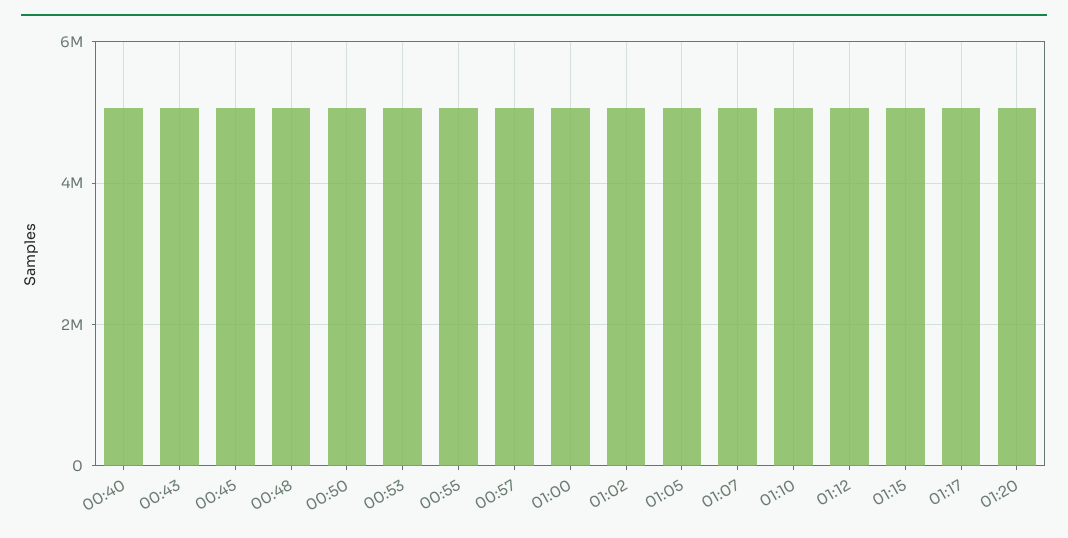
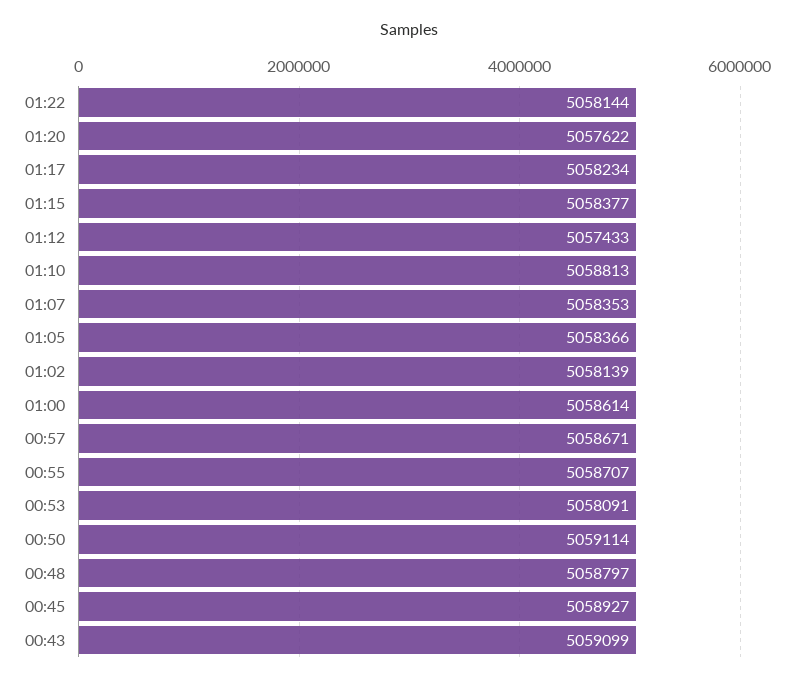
00:40: 5000000 -> none
01:22: none -> 5058144

